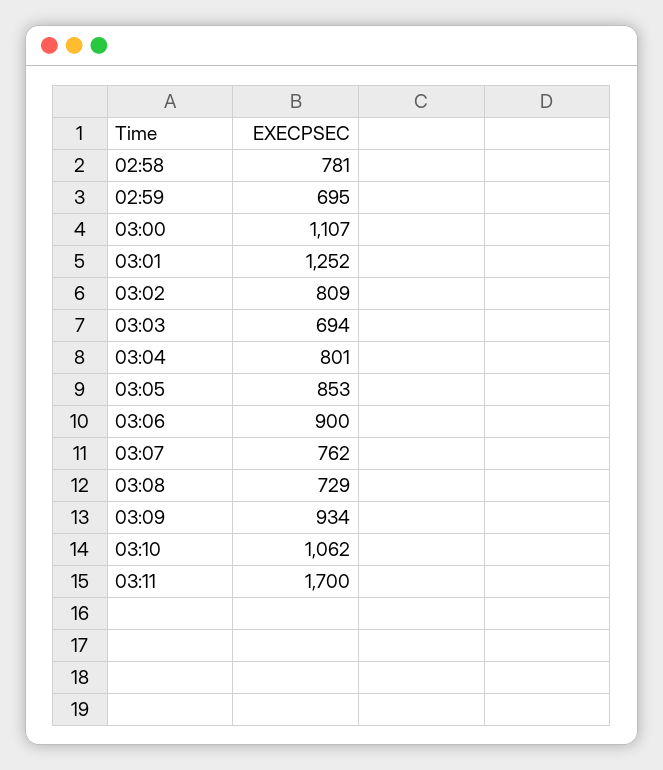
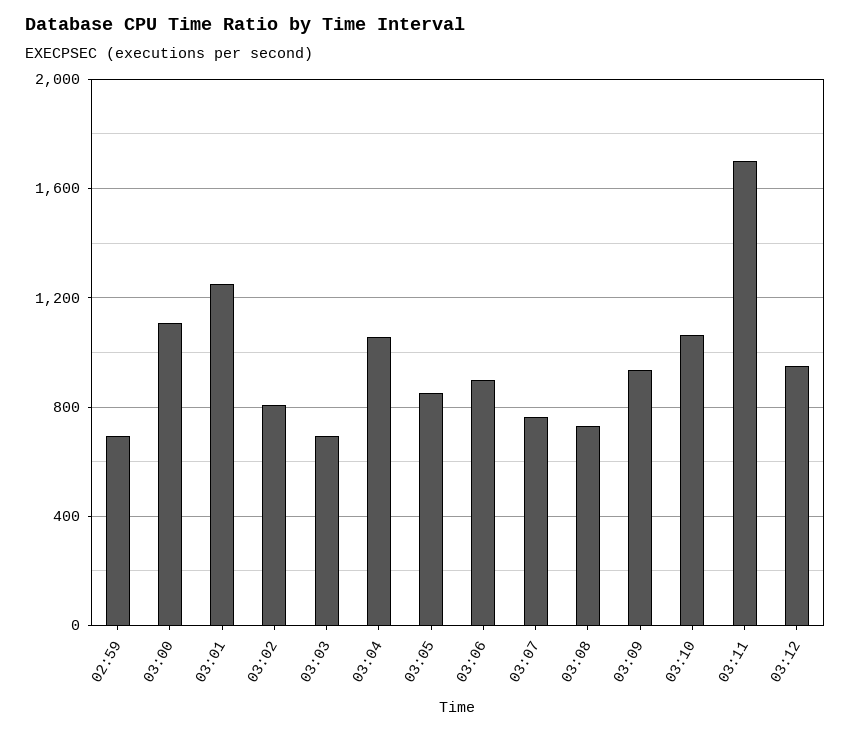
02:58: 781 -> none
03:04: 801 -> 1050
03:12: none -> 950

